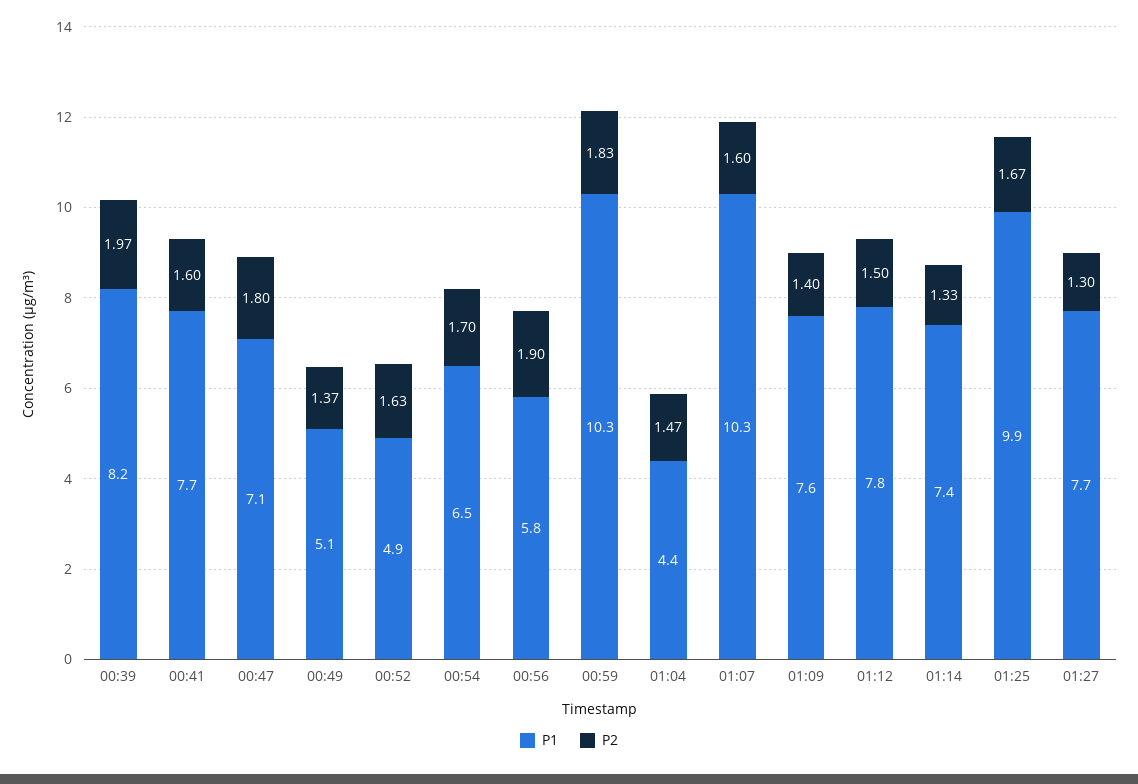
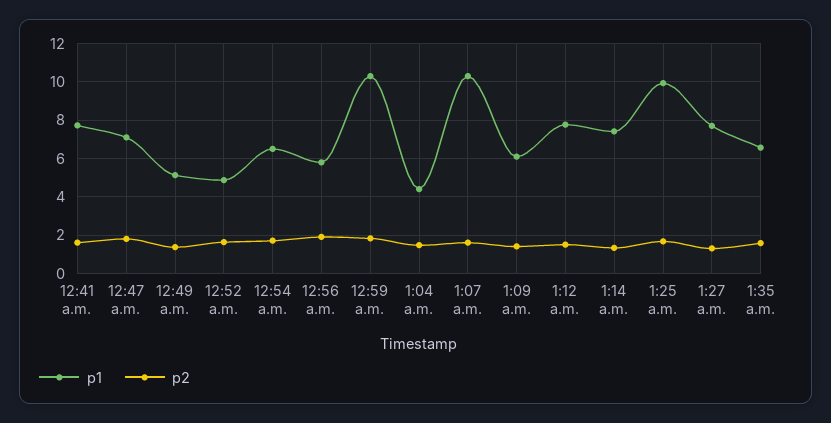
P1, 00:39: 8.2 -> none
P2, 00:39: 1.97 -> none
P1, 01:09: 7.6 -> 6
P1, 1:35 a.m.: none -> 6.5
P2, 1:35 a.m.: none -> 1.5

